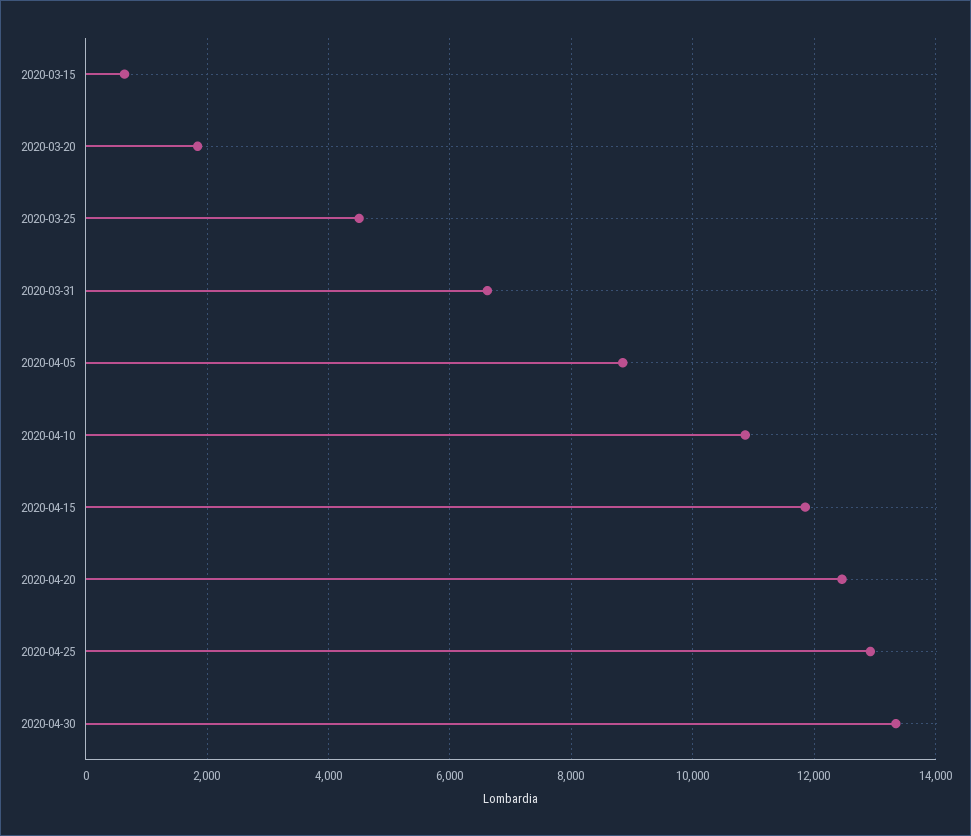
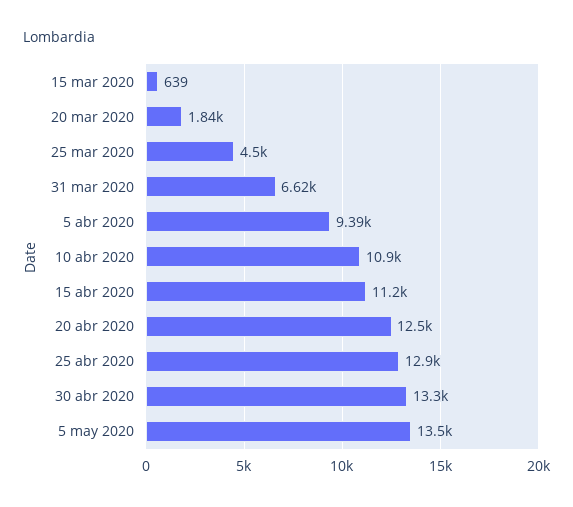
2020-04-05: 8800 -> 9390
2020-04-15: 11800 -> 11200
5 may 2020: none -> 13500

